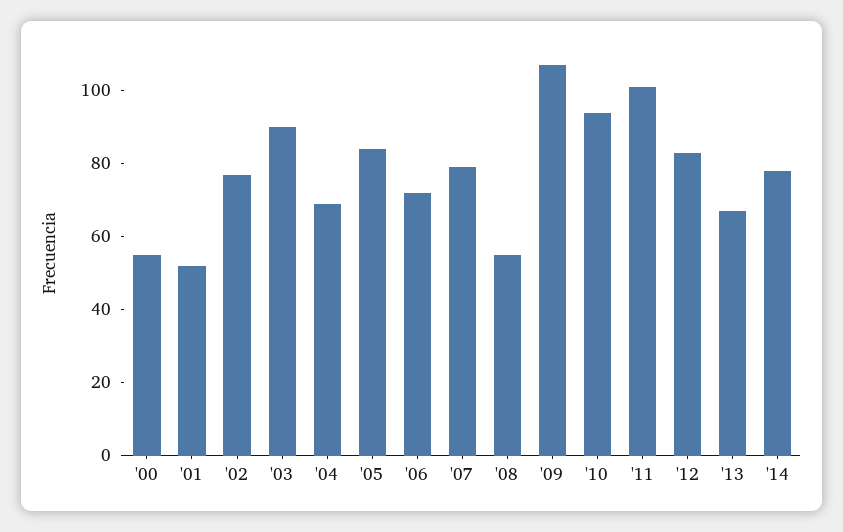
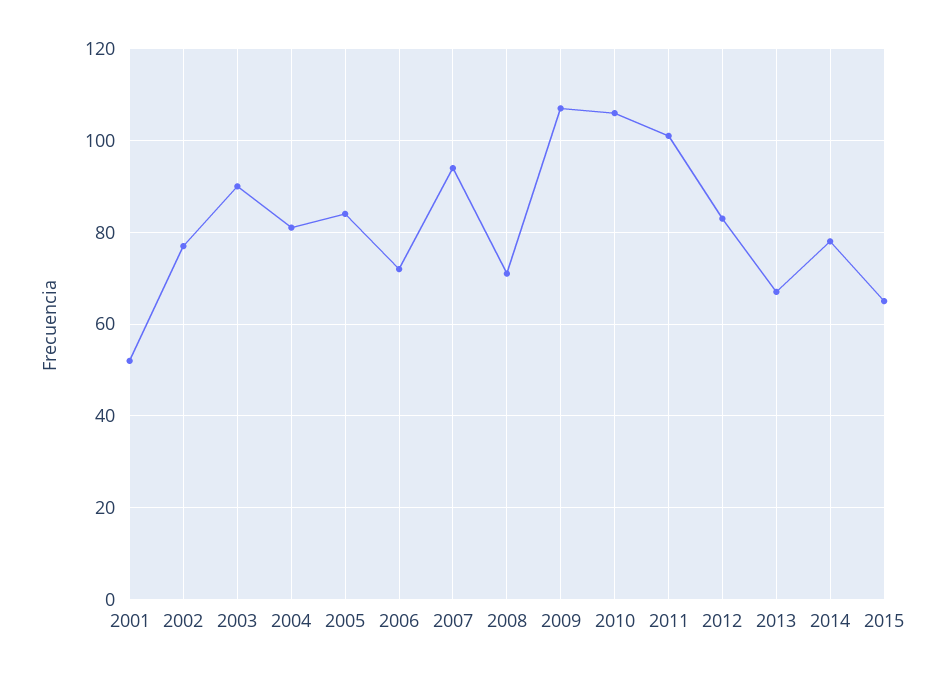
'00: 55 -> none
'04: 70 -> 80
'07: 80 -> 95
'08: 55 -> 70
'10: 95 -> 105
2015: none -> 65

